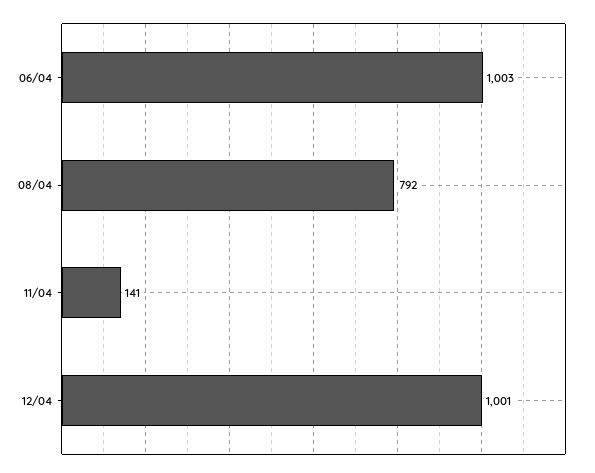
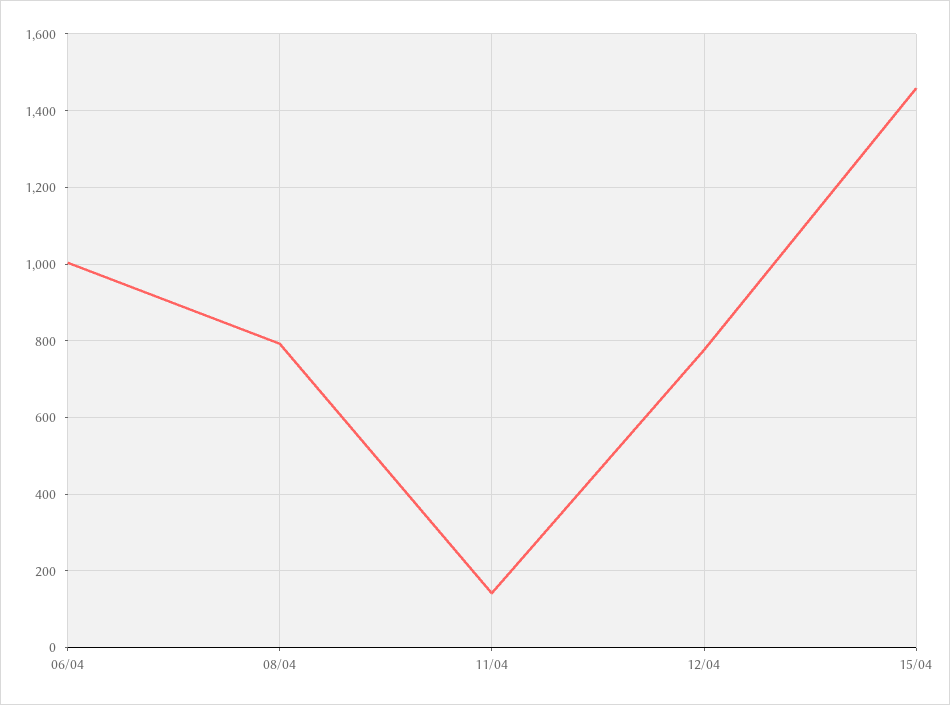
12/04: 1001 -> 780
15/04: none -> 1460

